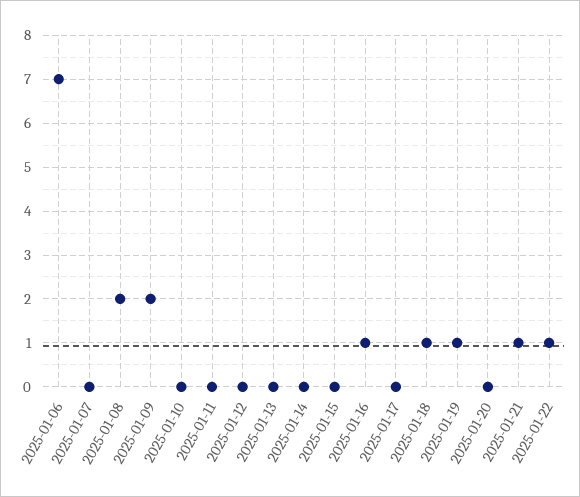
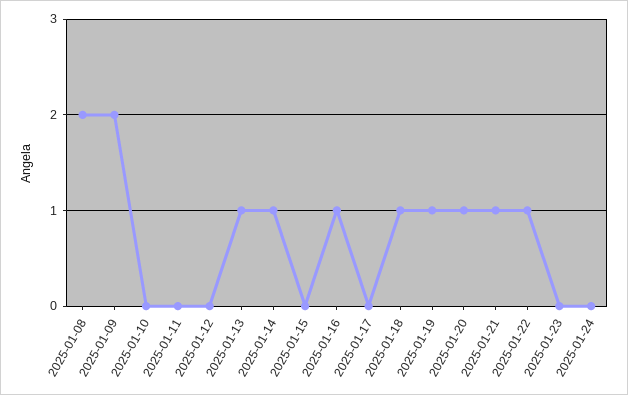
2025-01-06: 7 -> none
2025-01-07: 0 -> none
2025-01-13: 0 -> 1
2025-01-14: 0 -> 1
2025-01-20: 0 -> 1
2025-01-23: none -> 0
2025-01-24: none -> 0

